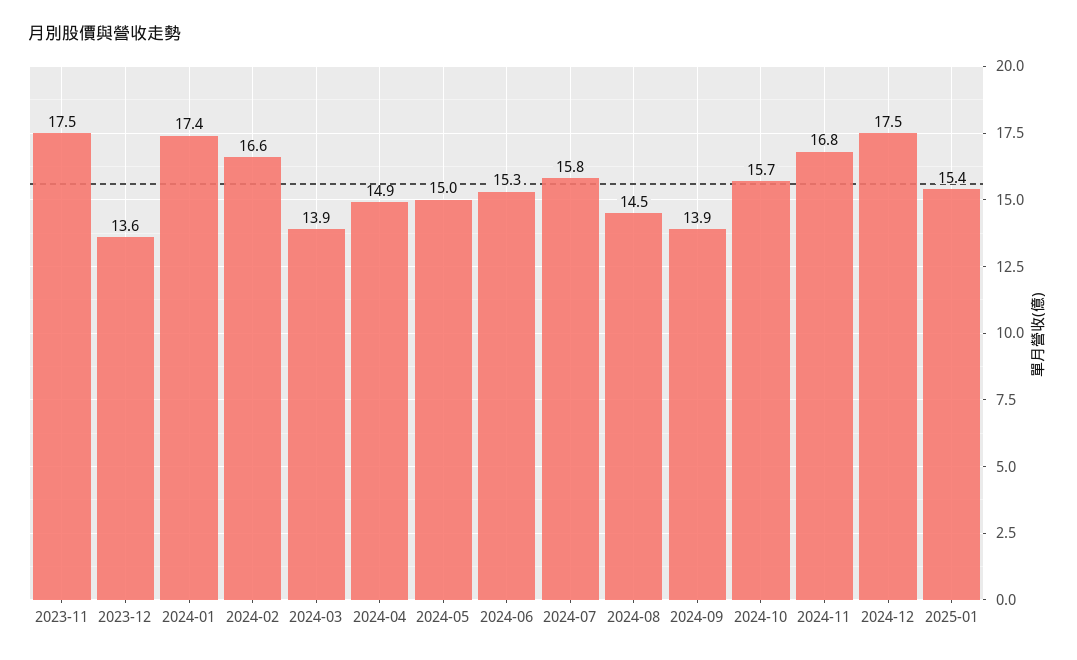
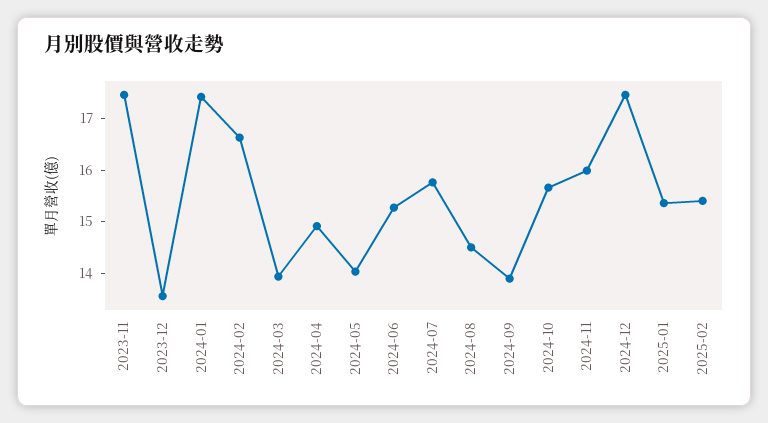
2024-05: 15 -> 14
2024-11: 16.8 -> 16
2025-02: none -> 15.4

